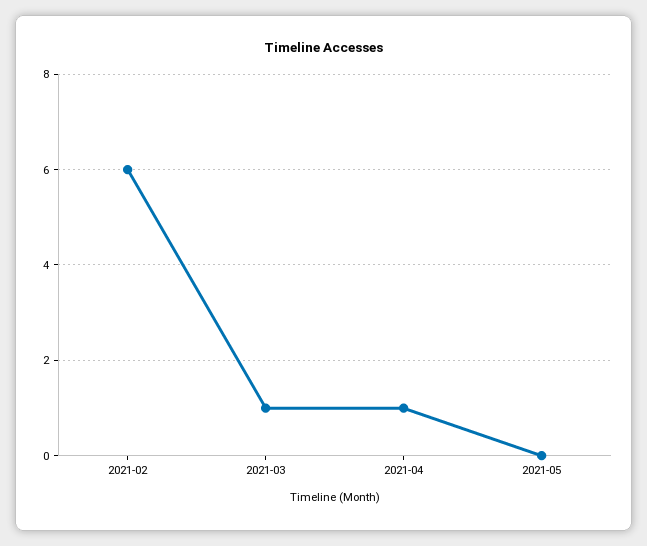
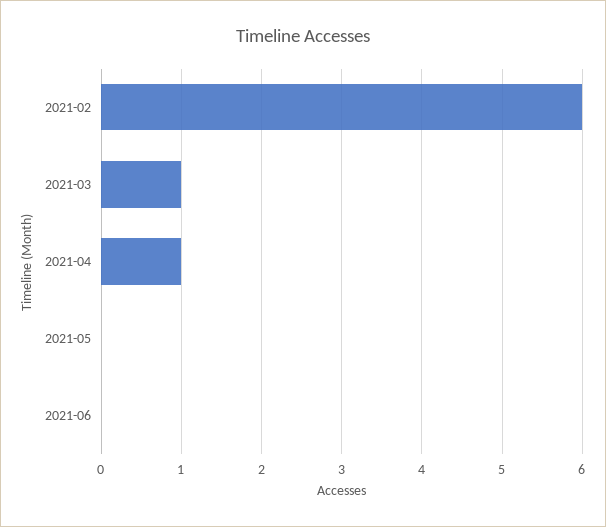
2021-06: none -> 0

